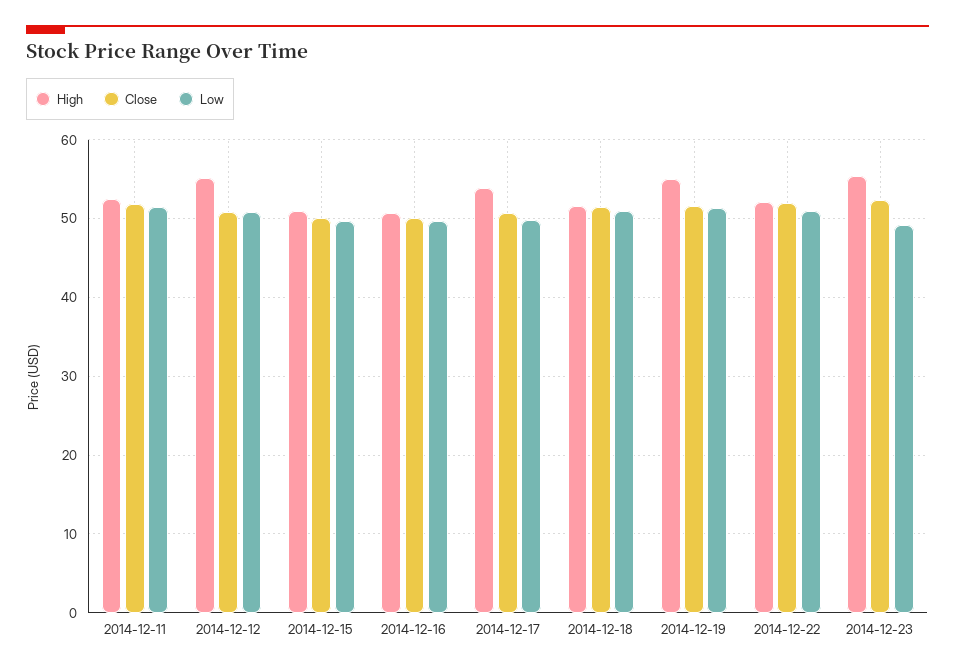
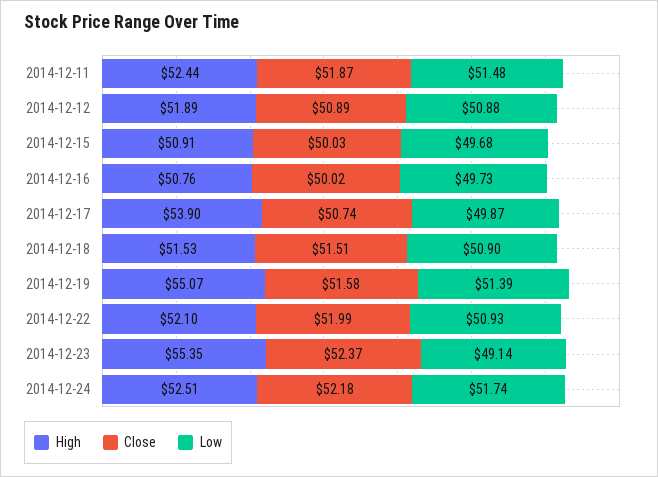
High, 2014-12-12: 55 -> 51.89
High, 2014-12-24: none -> 52.51
Close, 2014-12-24: none -> 52.18
Low, 2014-12-24: none -> 51.74

